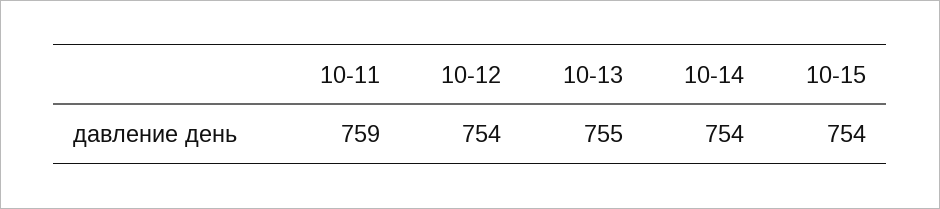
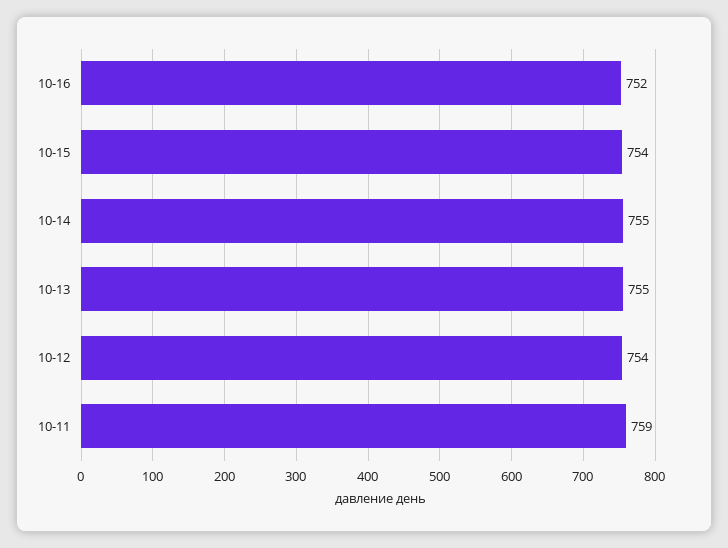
10-14: 754 -> 755
10-16: none -> 752

